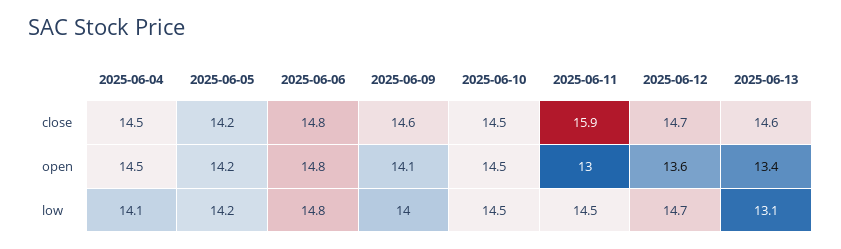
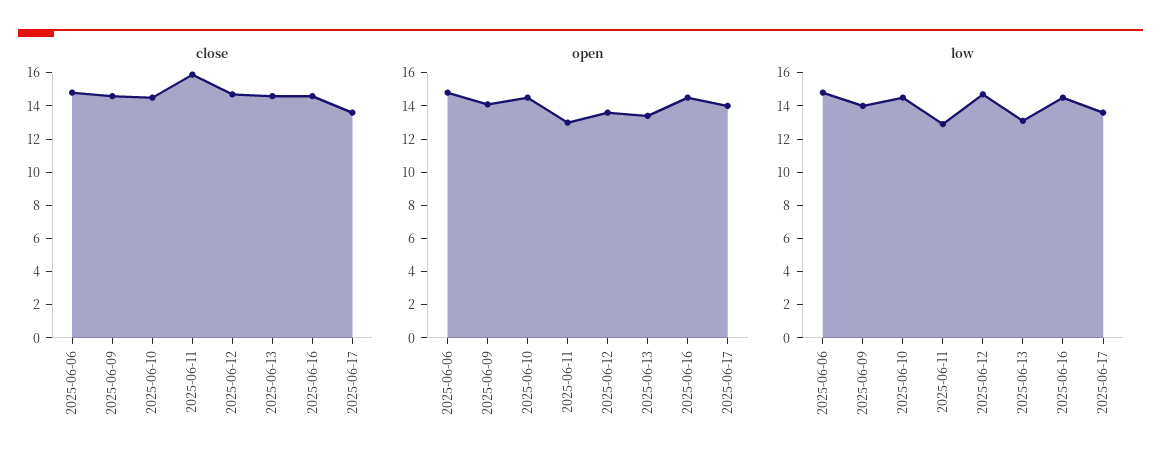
close, 2025-06-04: 14.5 -> none
close, 2025-06-05: 14.2 -> none
open, 2025-06-04: 14.5 -> none
open, 2025-06-05: 14.2 -> none
low, 2025-06-04: 14.1 -> none
low, 2025-06-05: 14.2 -> none
low, 2025-06-11: 14.5 -> 13
close, 2025-06-16: none -> 14.5
close, 2025-06-17: none -> 13.5
open, 2025-06-16: none -> 14.5
open, 2025-06-17: none -> 14
low, 2025-06-16: none -> 14.5
low, 2025-06-17: none -> 13.5

